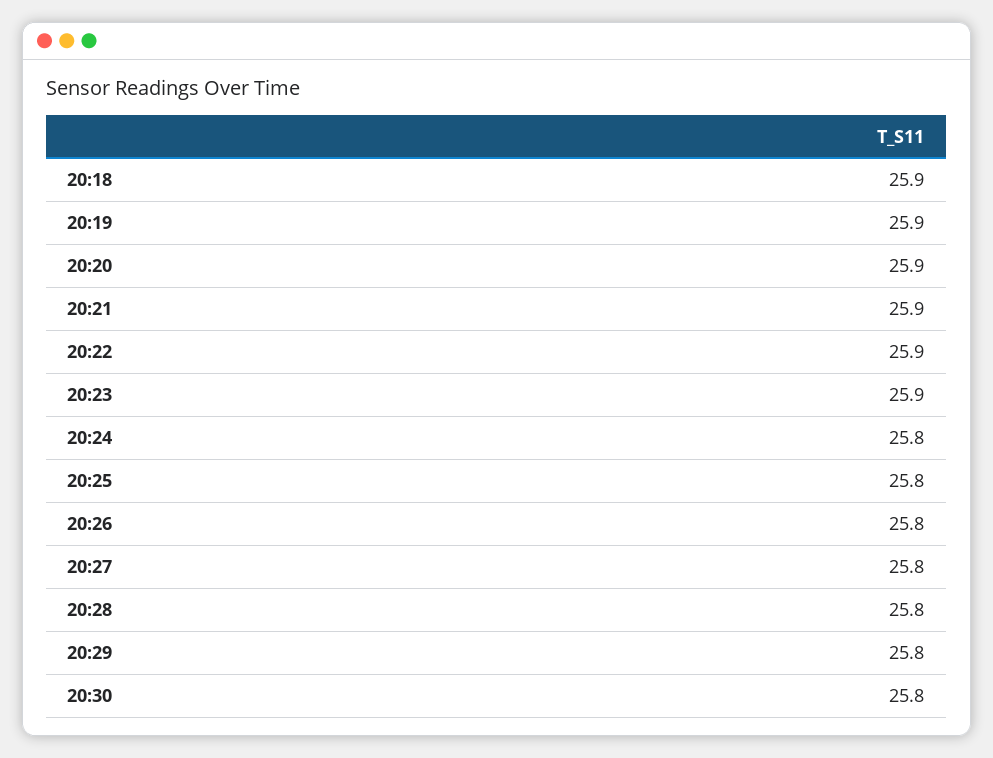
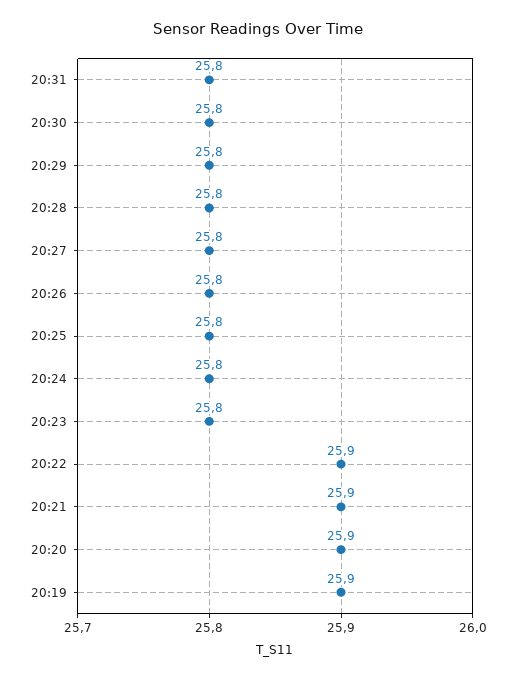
20:18: 25.9 -> none
20:23: 25.9 -> 25.8
20:31: none -> 25.8

